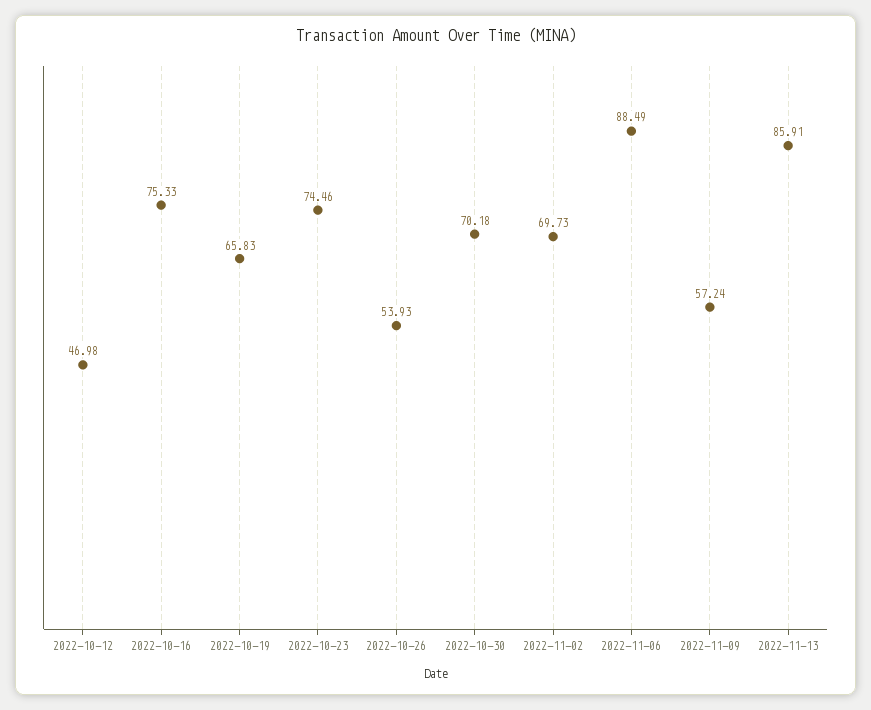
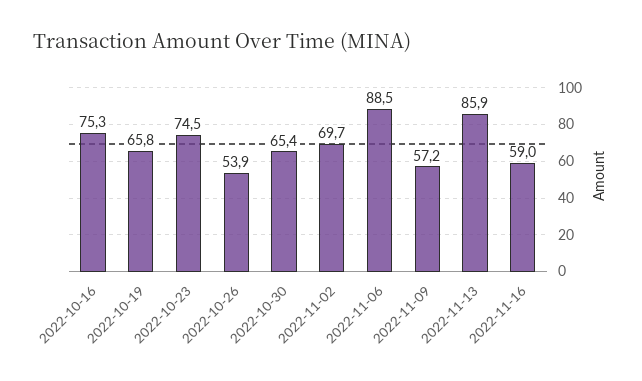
2022-10-12: 46.98 -> none
2022-10-30: 70.18 -> 65.4
2022-11-16: none -> 59

